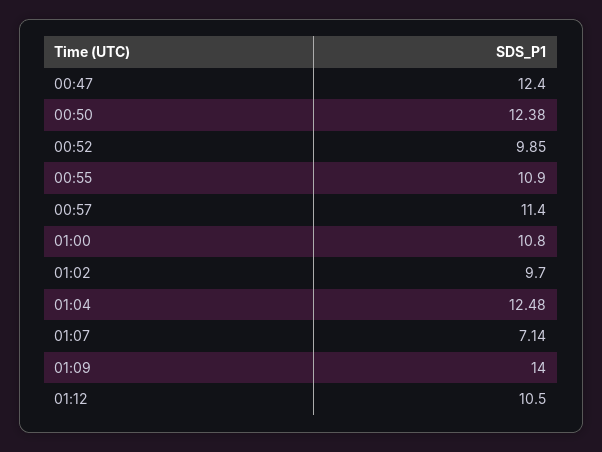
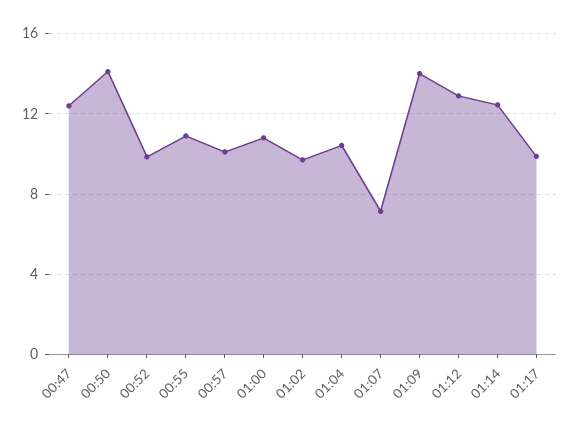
00:50: 12.38 -> 14
00:57: 11.4 -> 10
01:04: 12.48 -> 10.5
01:12: 10.5 -> 13
01:14: none -> 12.5
01:17: none -> 10

